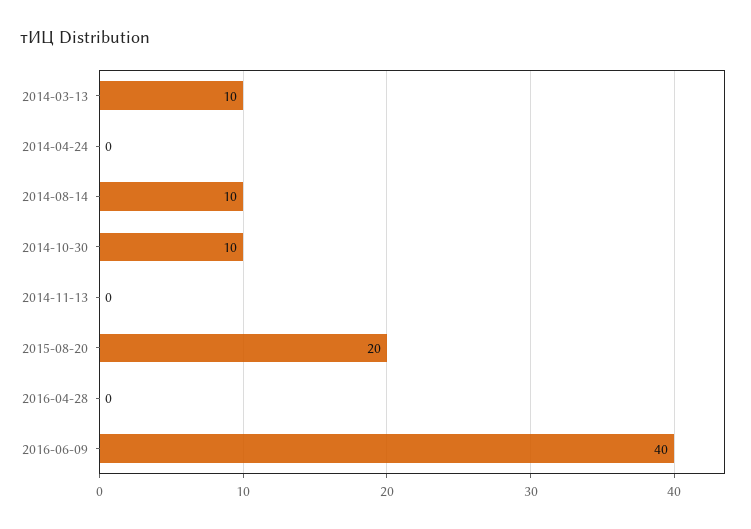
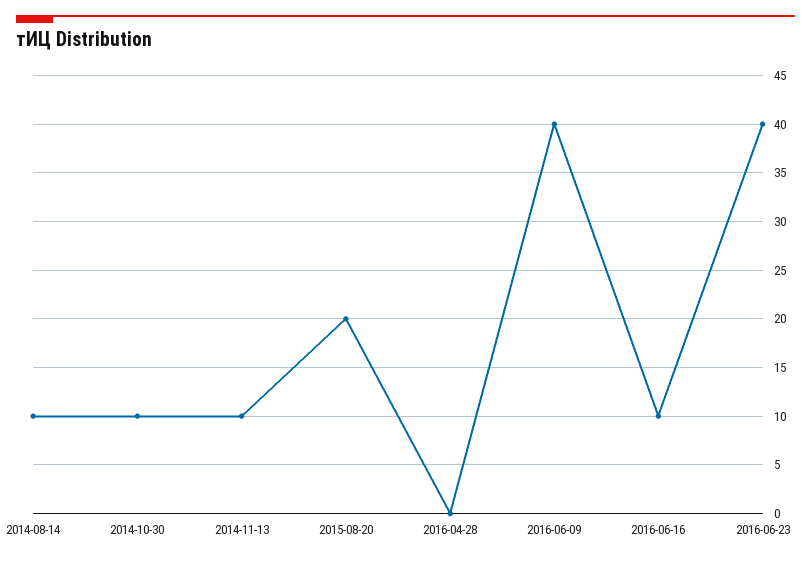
2014-03-13: 10 -> none
2014-04-24: 0 -> none
2014-11-13: 0 -> 10
2016-06-16: none -> 10
2016-06-23: none -> 40

